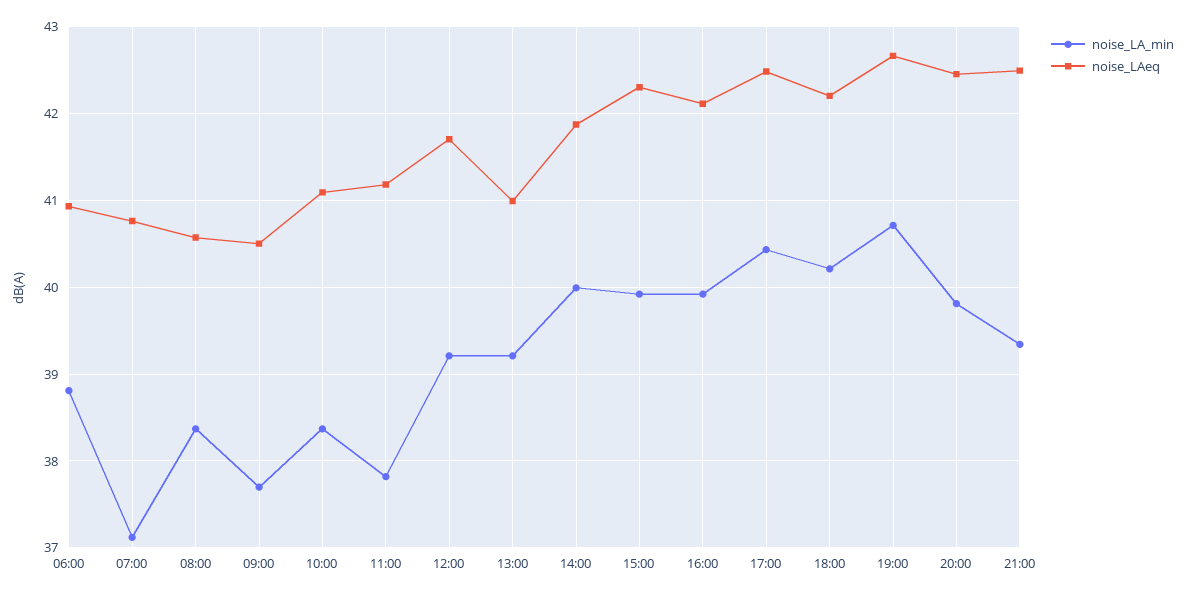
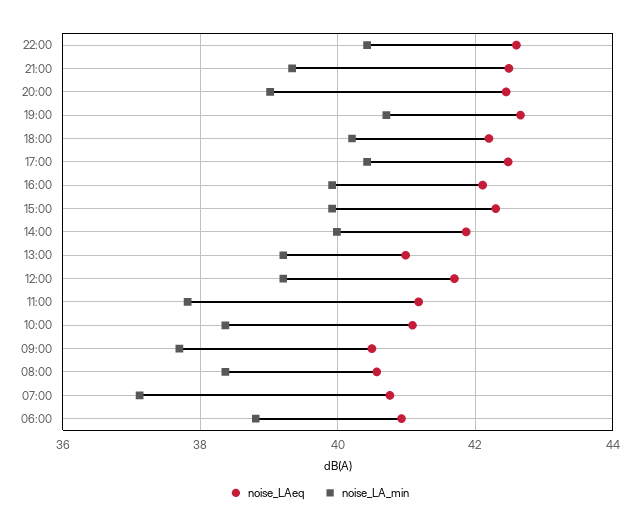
noise_LA_min, 20:00: 39.8 -> 39
noise_LAeq, 22:00: none -> 42.6
noise_LA_min, 22:00: none -> 40.4

